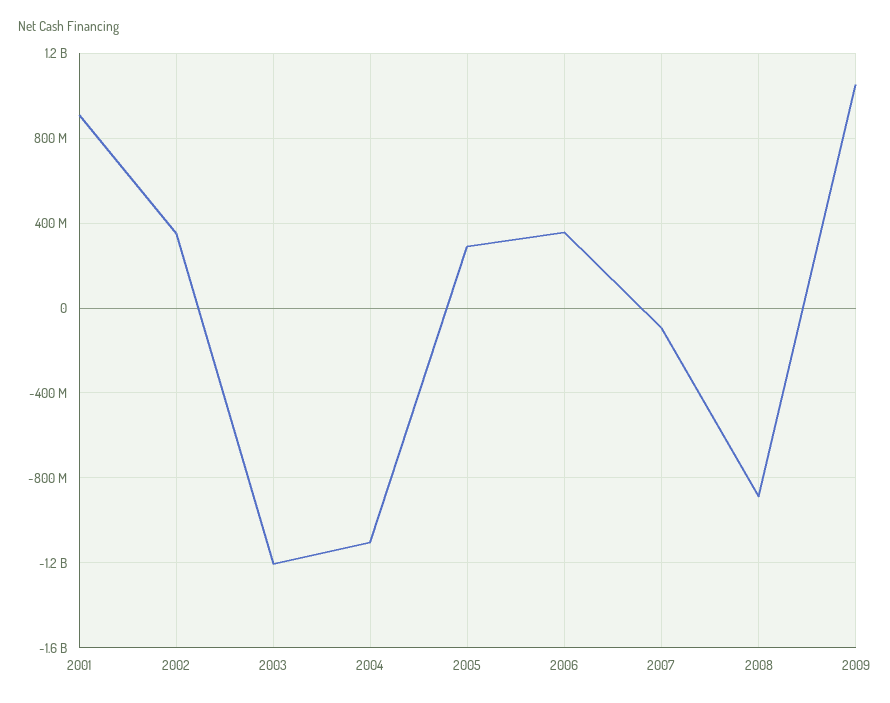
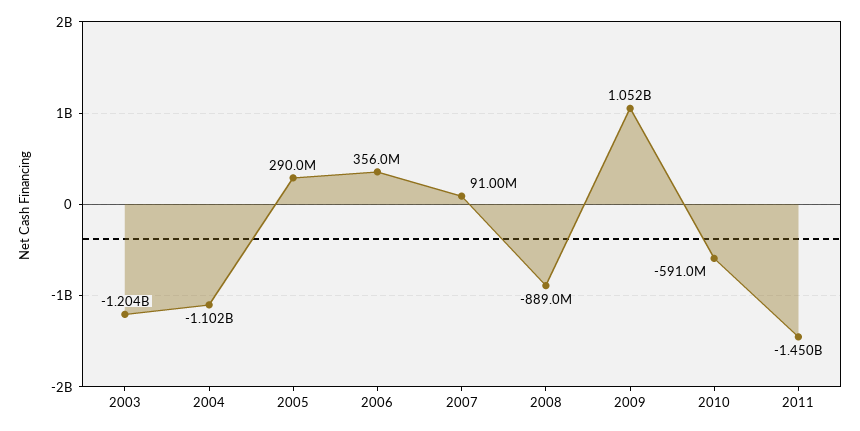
2001: 900000000 -> none
2002: 350000000 -> none
2007: -100000000 -> 91000000
2010: none -> -591000000
2011: none -> -1450000000

